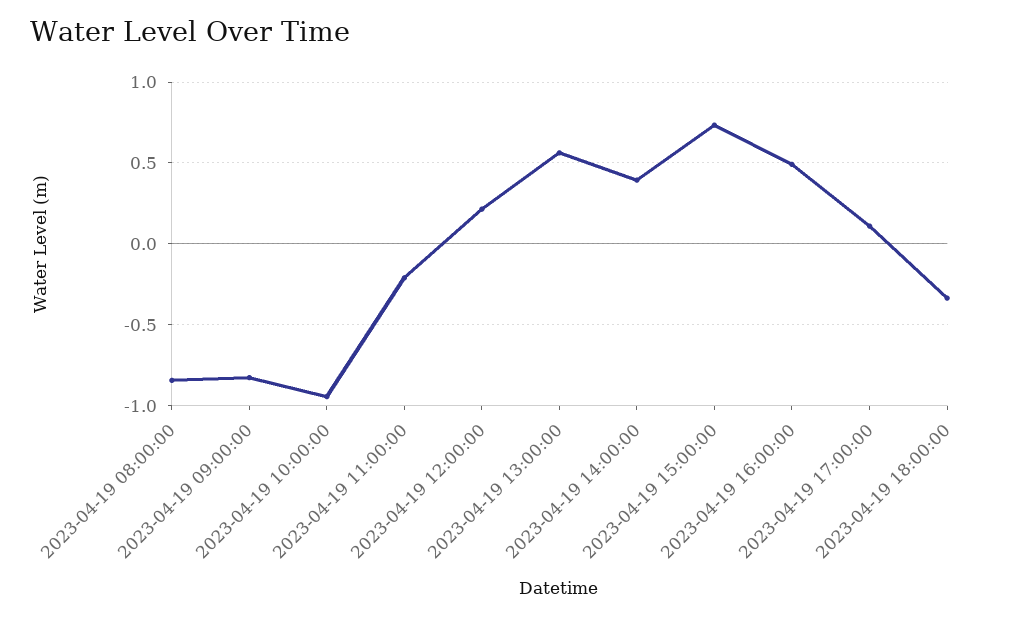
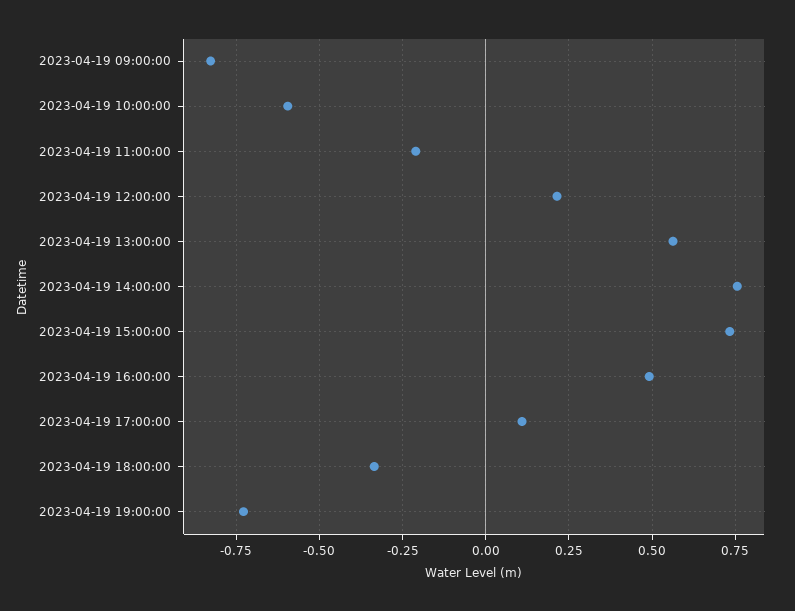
2023-04-19 08:00:00: -0.85 -> none
2023-04-19 10:00:00: -0.95 -> -0.6
2023-04-19 14:00:00: 0.4 -> 0.75
2023-04-19 19:00:00: none -> -0.725

